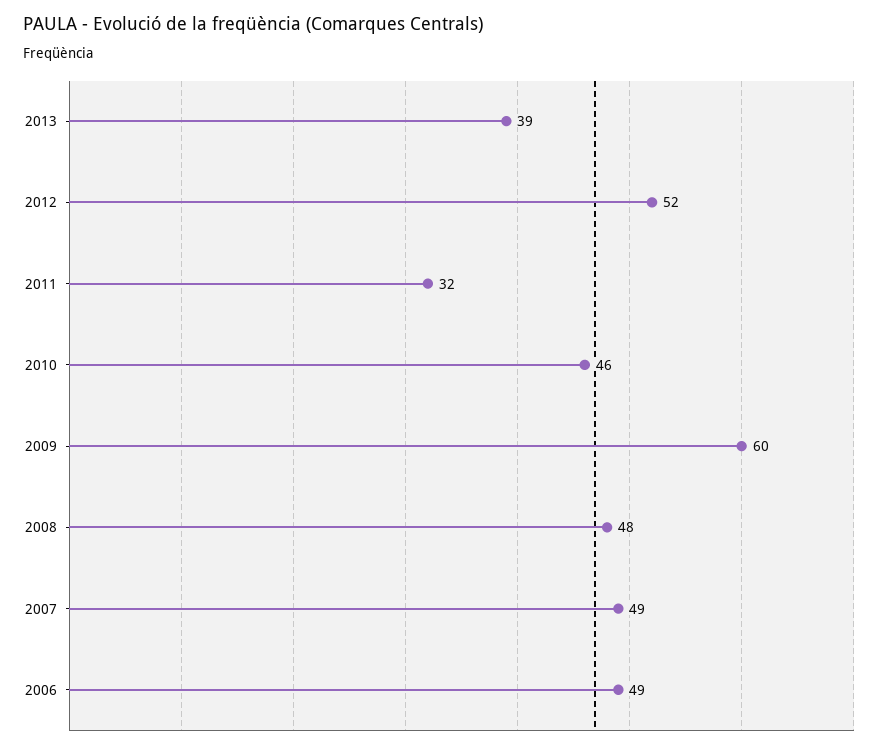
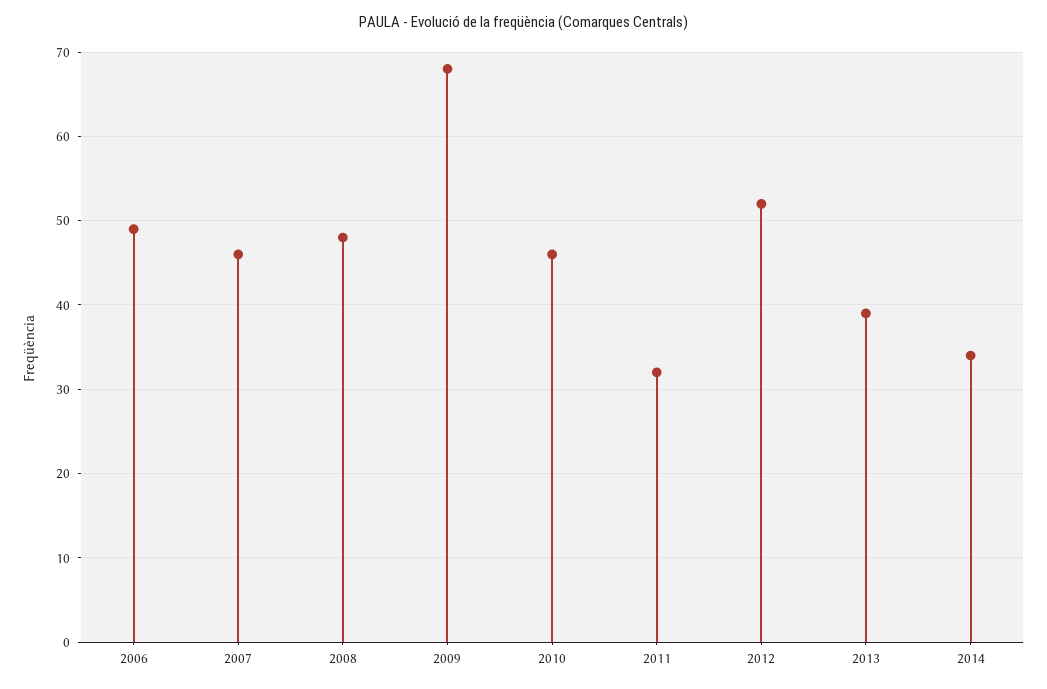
2009: 60 -> 68
2007: 49 -> 46
2014: none -> 34

